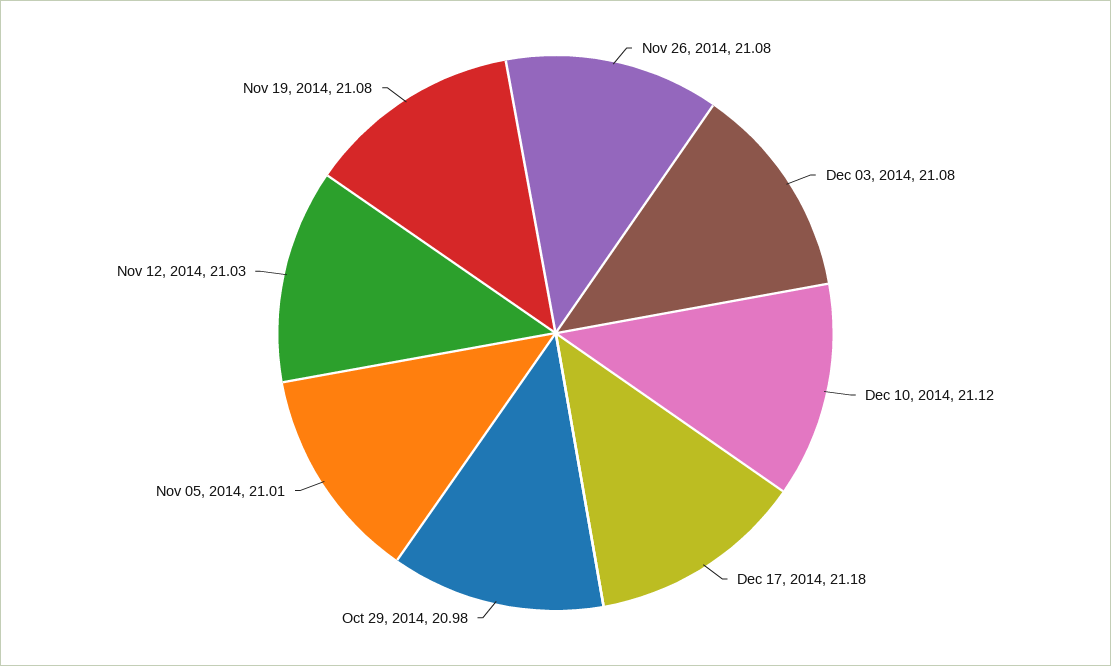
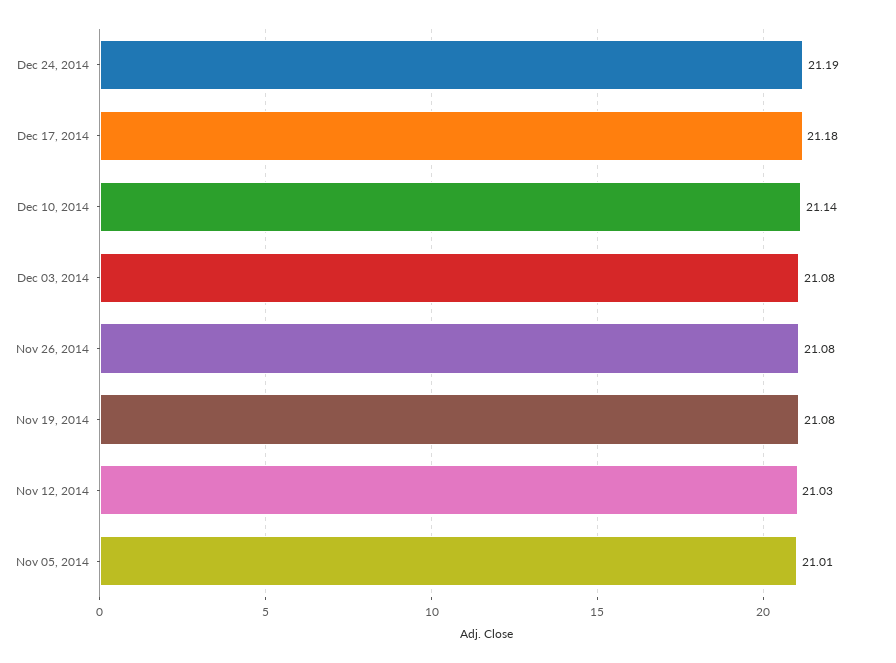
Dec 10, 2014: 21.12 -> 21.14
Oct 29, 2014: 20.98 -> none
Dec 24, 2014: none -> 21.19

